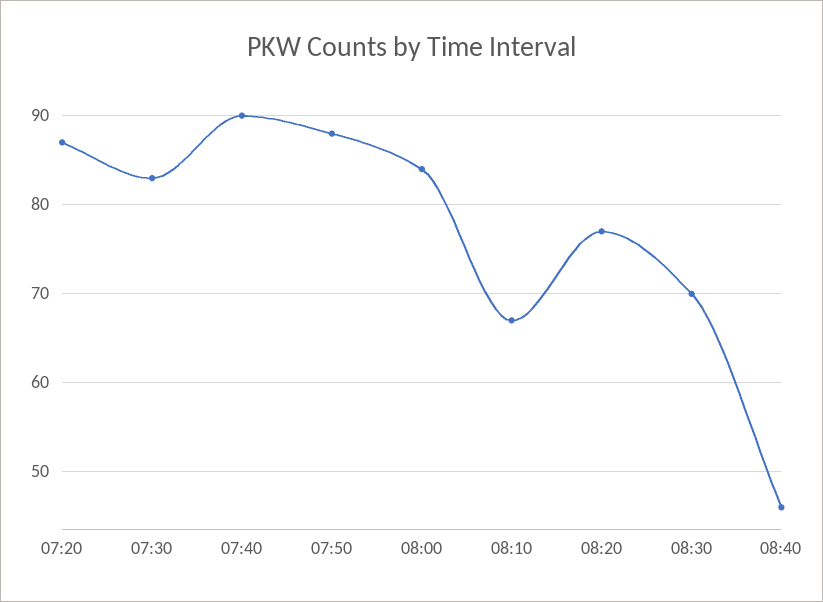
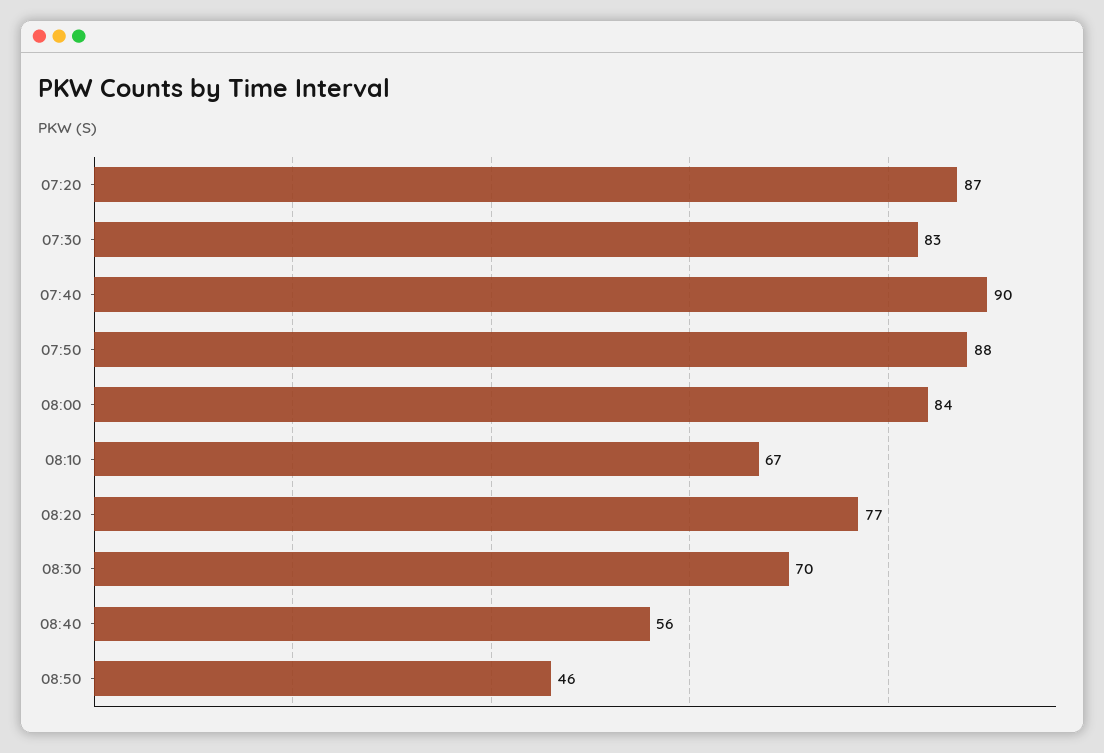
08:40: 46 -> 56
08:50: none -> 46

